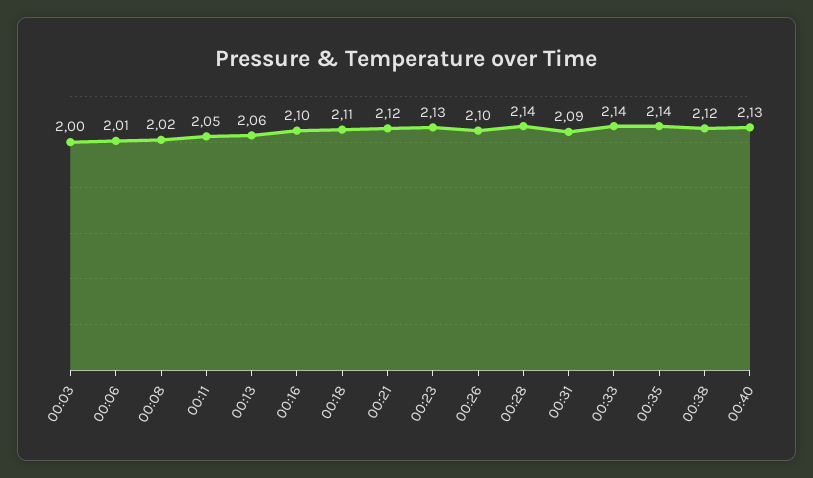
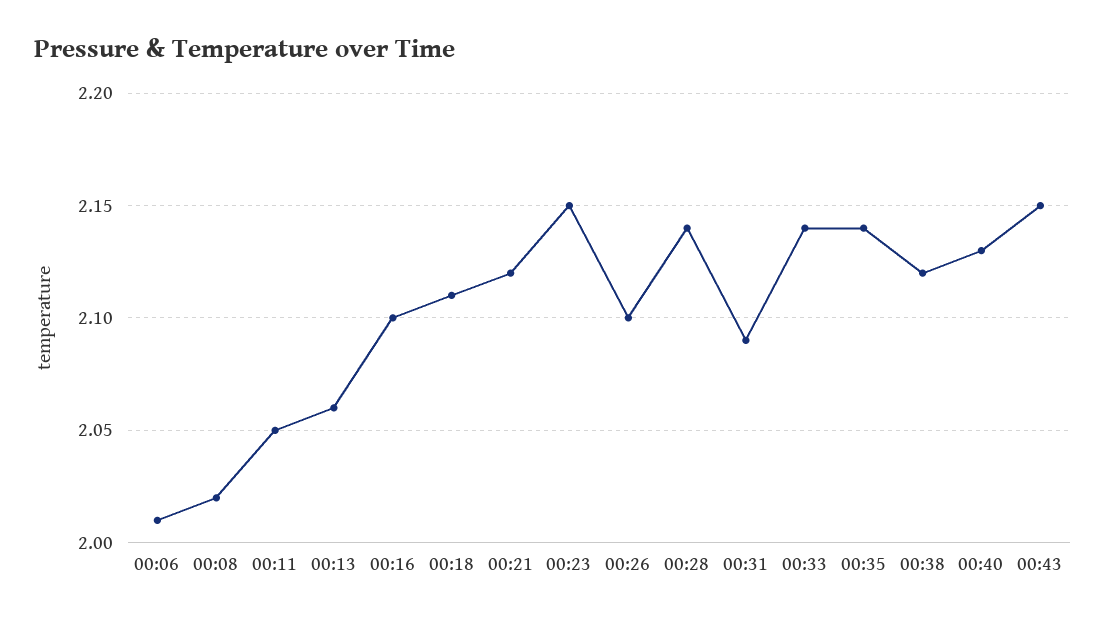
00:03: 2 -> none
00:23: 2.13 -> 2.15
00:43: none -> 2.15

